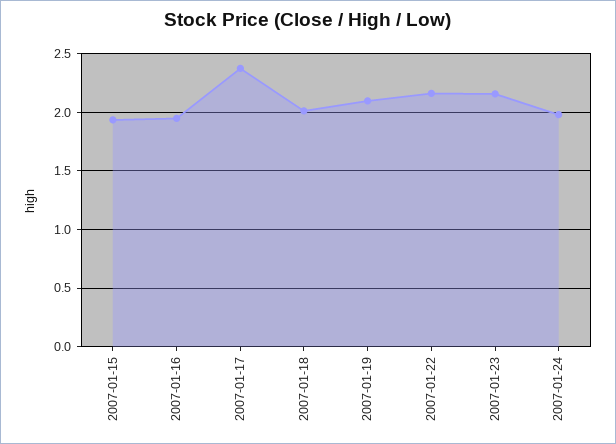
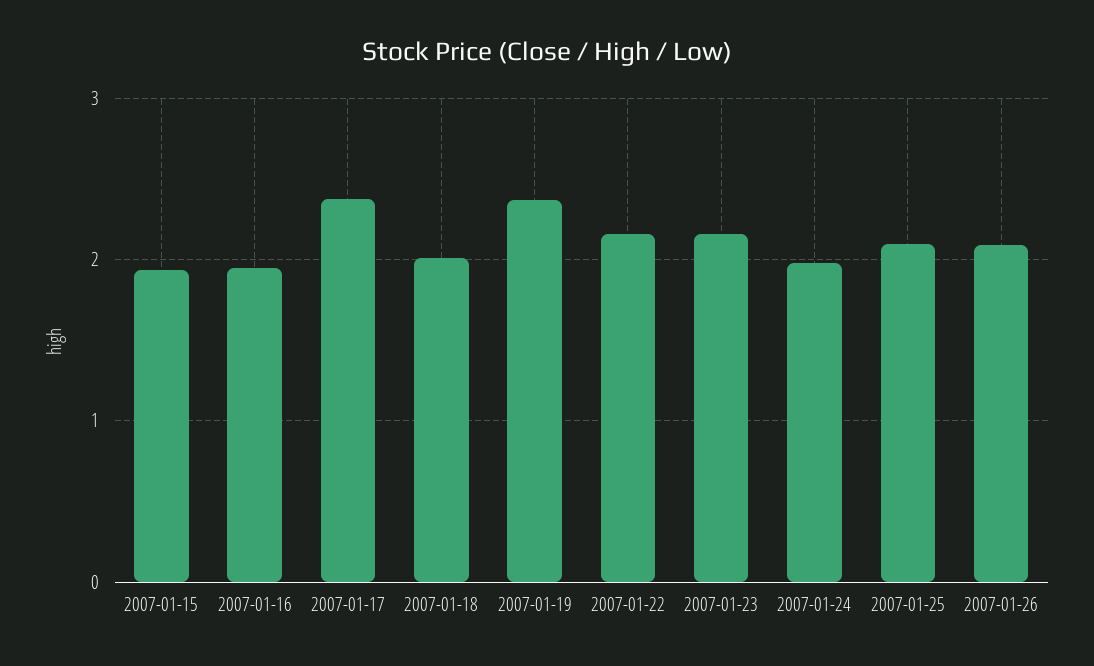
2007-01-19: 2.1 -> 2.4
2007-01-25: none -> 2.1
2007-01-26: none -> 2.1

